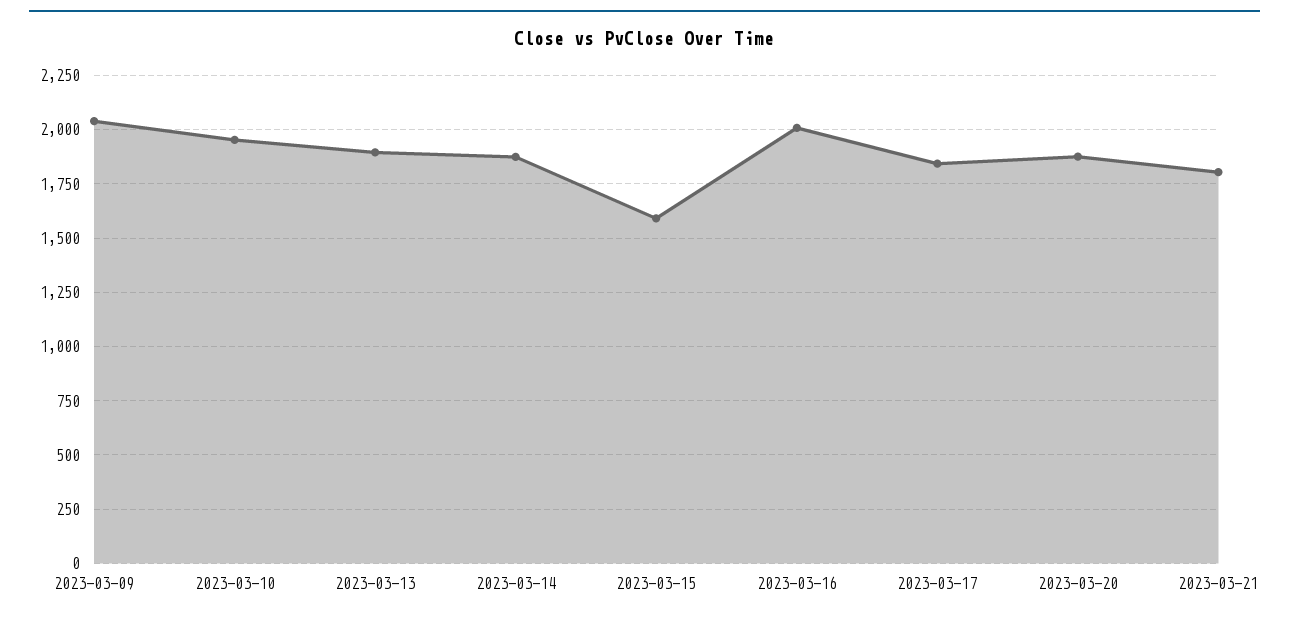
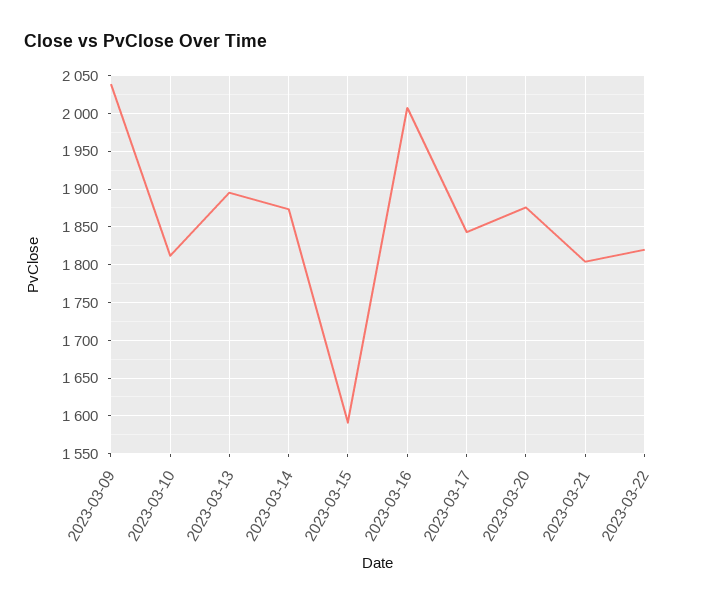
2023-03-10: 1950 -> 1810
2023-03-22: none -> 1820

